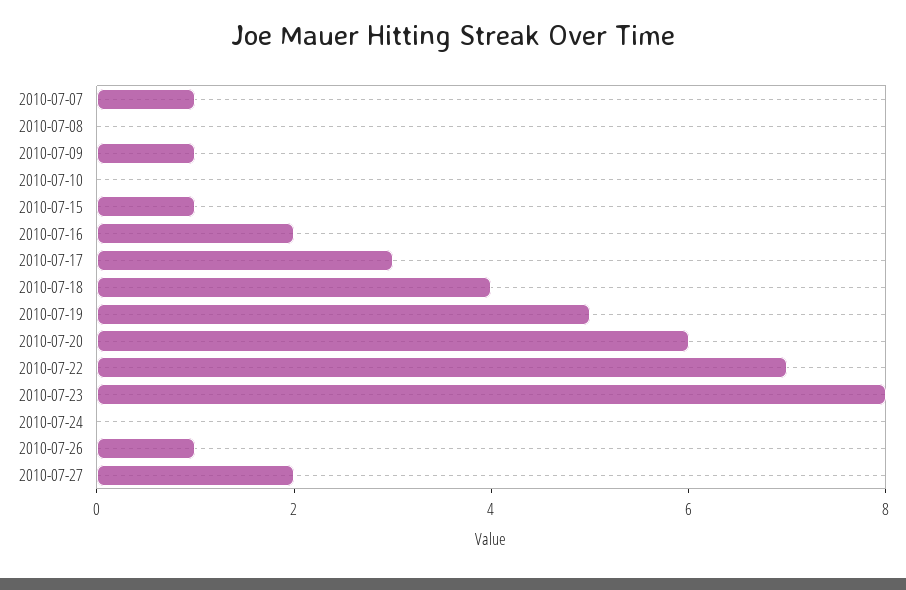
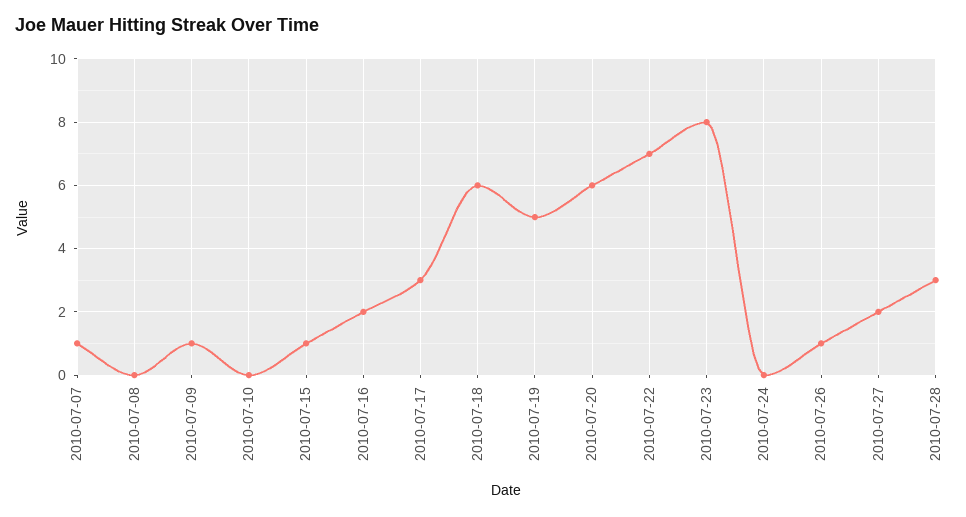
2010-07-18: 4 -> 6
2010-07-28: none -> 3

